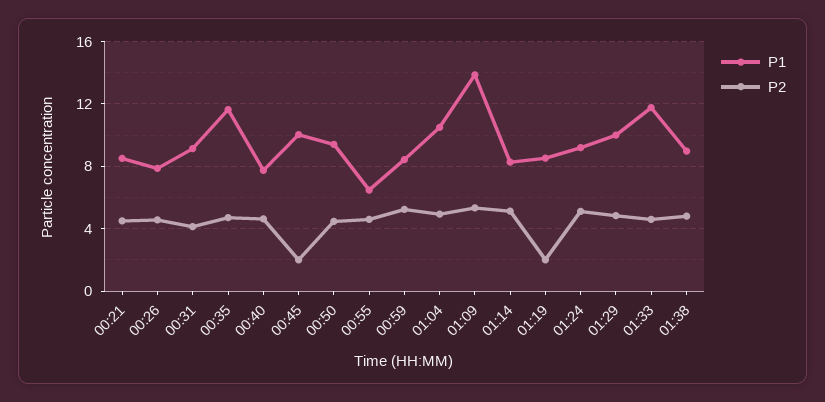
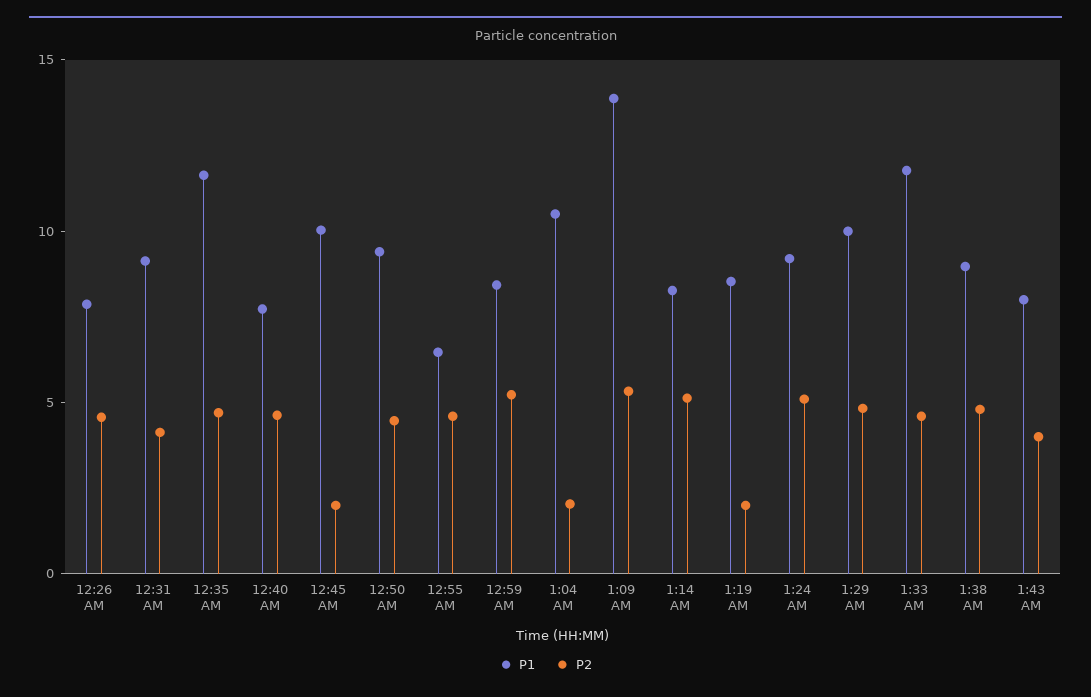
P1, 00:21: 8.5 -> none
P2, 00:21: 4.5 -> none
P2, 01:04: 5 -> 2
P1, 1:43 AM: none -> 8
P2, 1:43 AM: none -> 4

